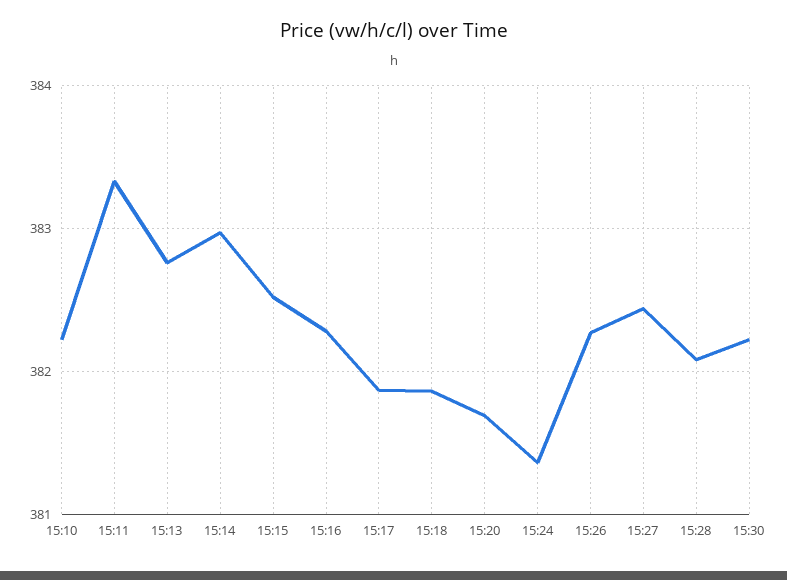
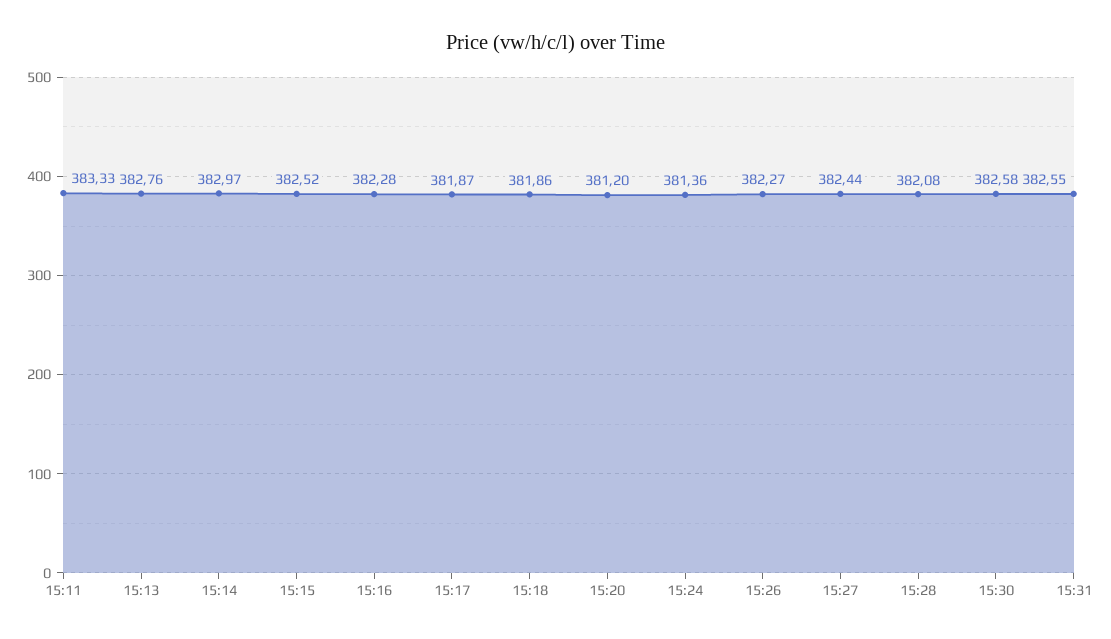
15:10: 382.2 -> none
15:20: 381.7 -> 381.2
15:30: 382.2 -> 382.58
15:31: none -> 382.55

